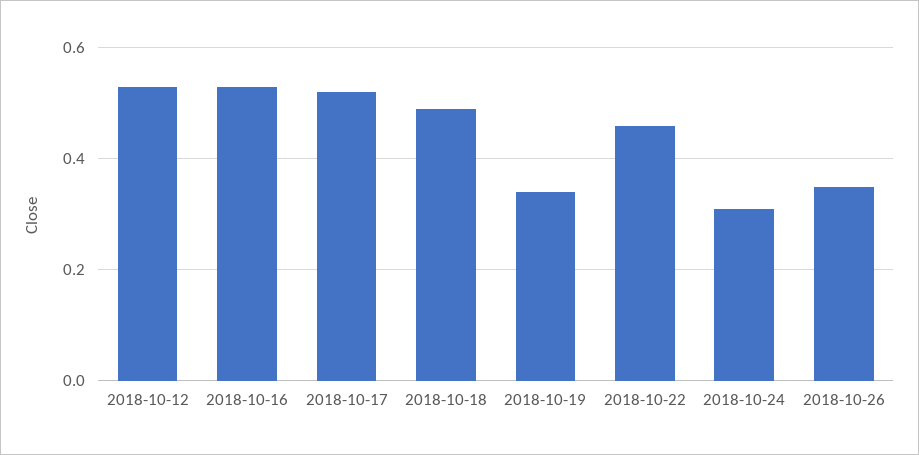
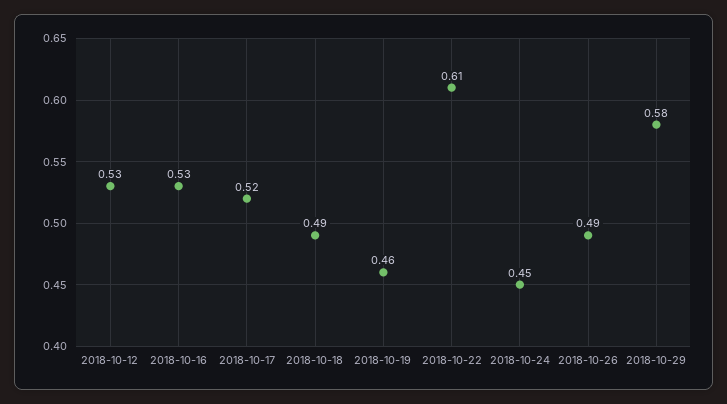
2018-10-19: 0.35 -> 0.46
2018-10-22: 0.45 -> 0.61
2018-10-24: 0.3 -> 0.45
2018-10-26: 0.35 -> 0.49
2018-10-29: none -> 0.58

